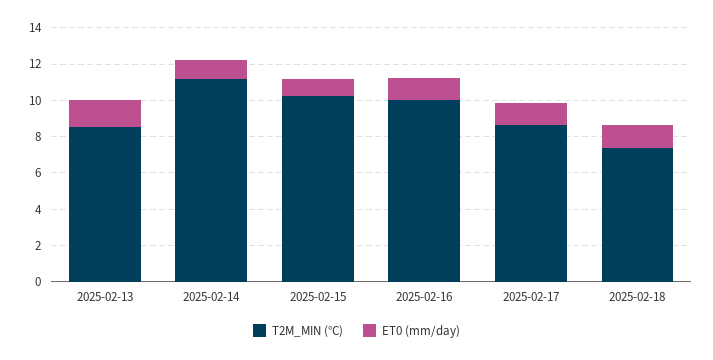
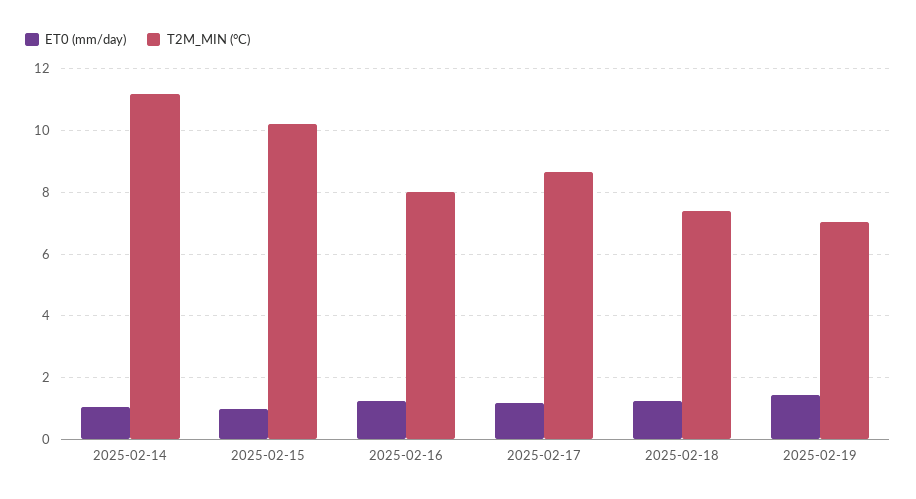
T2M_MIN (°C), 2025-02-13: 8.5 -> none
ET0 (mm/day), 2025-02-13: 1.5 -> none
T2M_MIN (°C), 2025-02-16: 10 -> 8
ET0 (mm/day), 2025-02-19: none -> 1.4
T2M_MIN (°C), 2025-02-19: none -> 7

